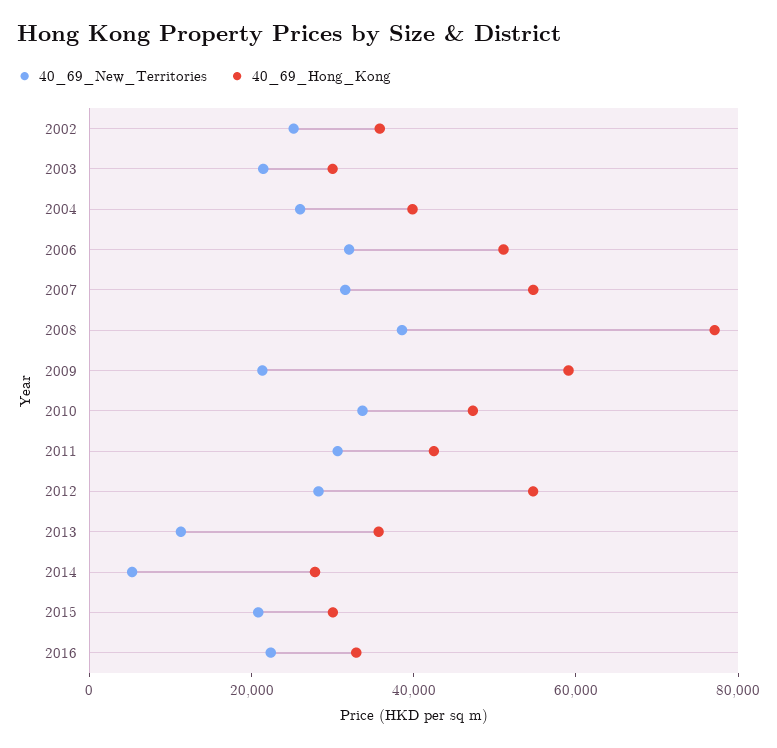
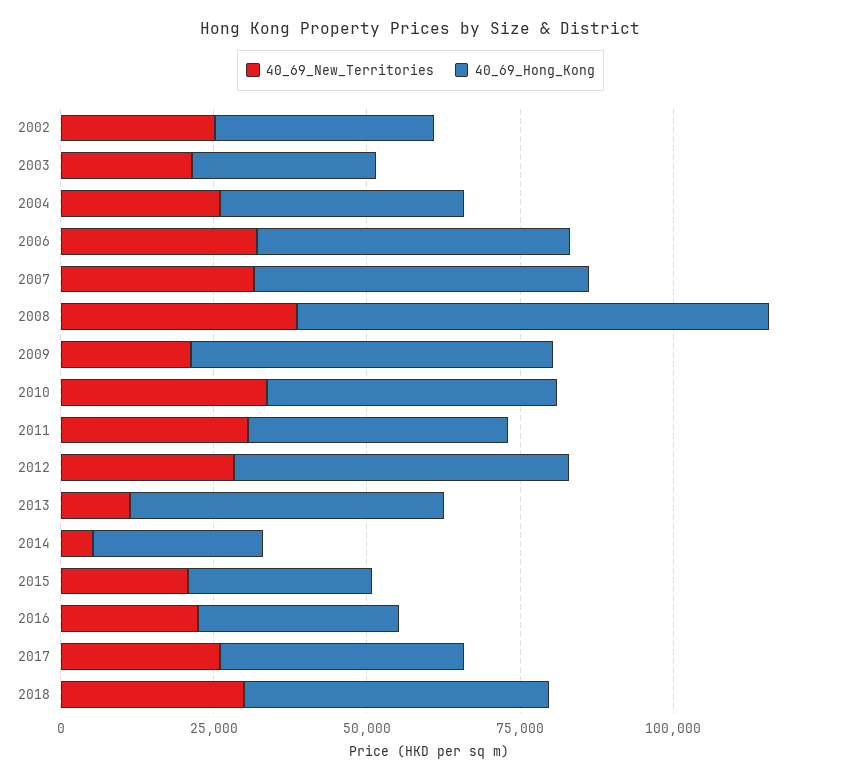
40_69_Hong_Kong, 2013: 35000 -> 50000
40_69_New_Territories, 2017: none -> 25000
40_69_Hong_Kong, 2017: none -> 40000
40_69_New_Territories, 2018: none -> 30000
40_69_Hong_Kong, 2018: none -> 50000

